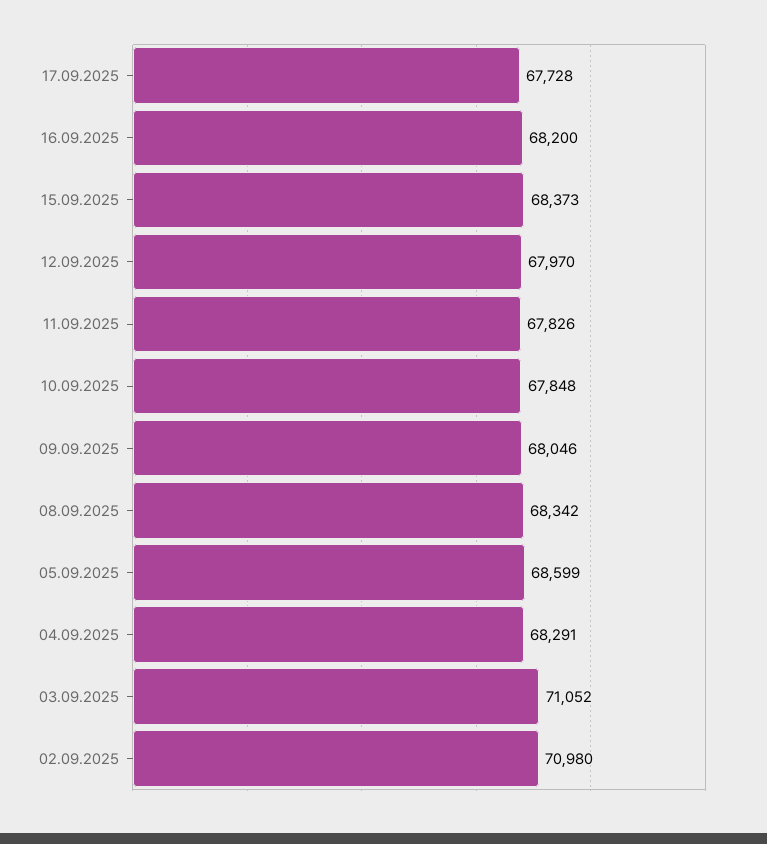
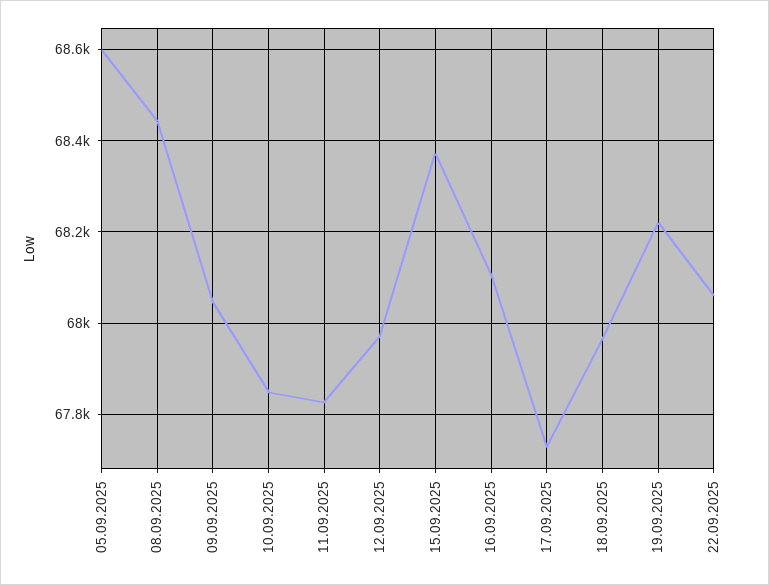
16.09.2025: 68200 -> 68100
08.09.2025: 68342 -> 68440
04.09.2025: 68291 -> none
03.09.2025: 71052 -> none
02.09.2025: 70980 -> none
18.09.2025: none -> 67960
19.09.2025: none -> 68220
22.09.2025: none -> 68060

